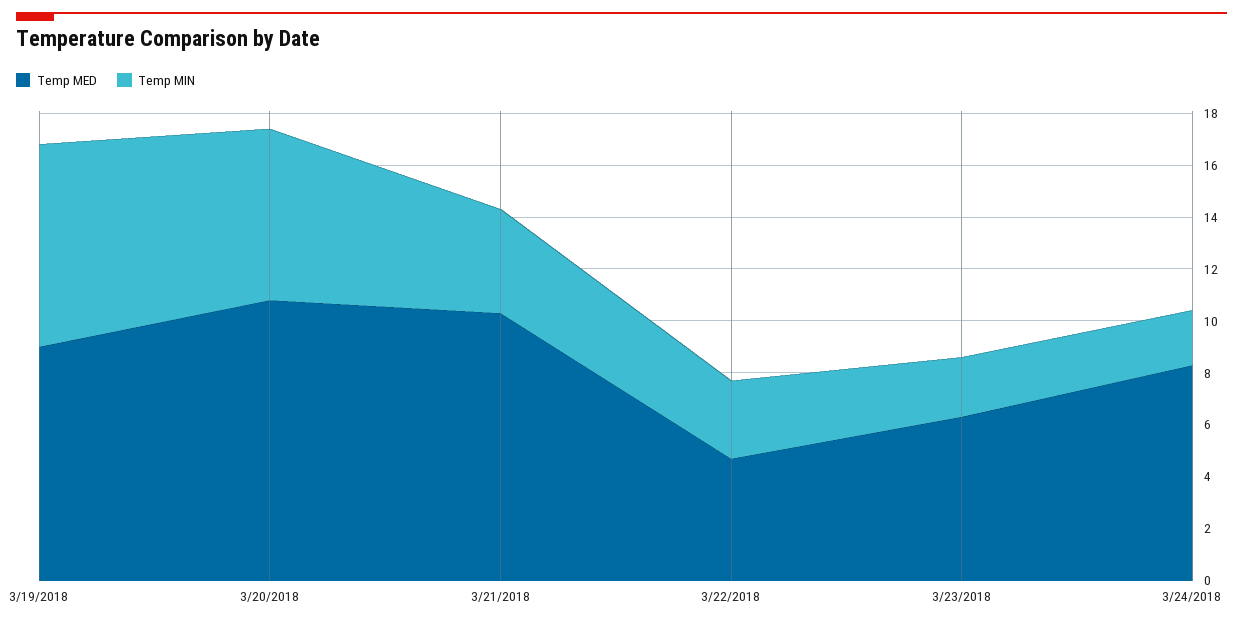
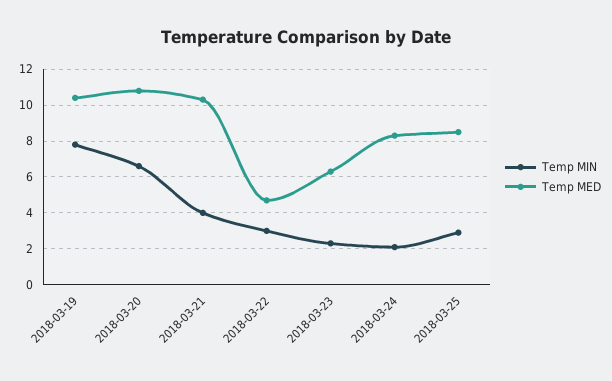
Temp MED, 3/19/2018: 9 -> 10.5
Temp MIN, 2018-03-25: none -> 3
Temp MED, 2018-03-25: none -> 8.5

